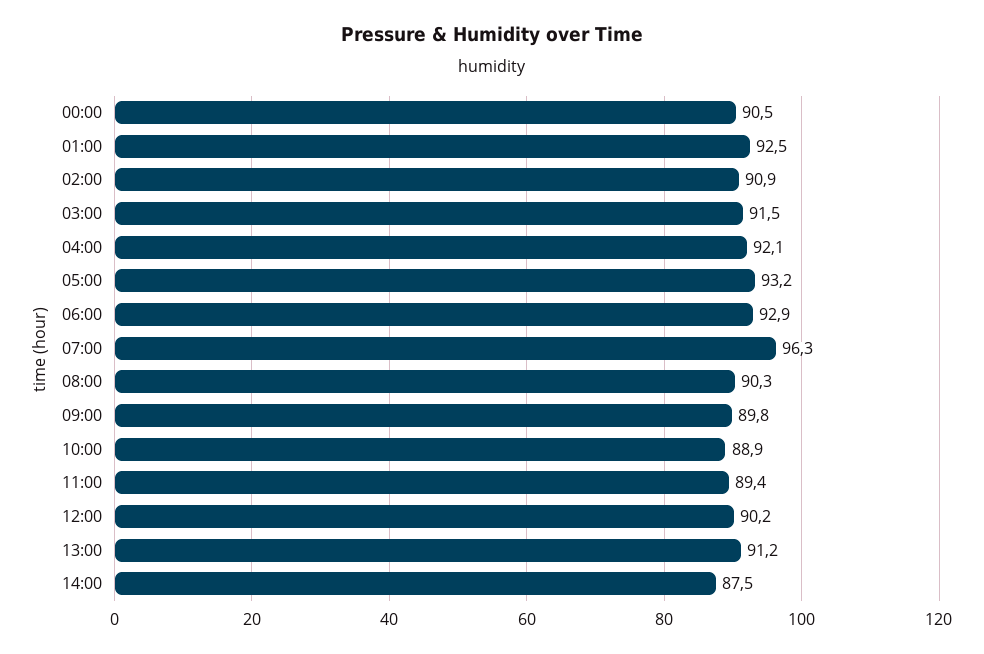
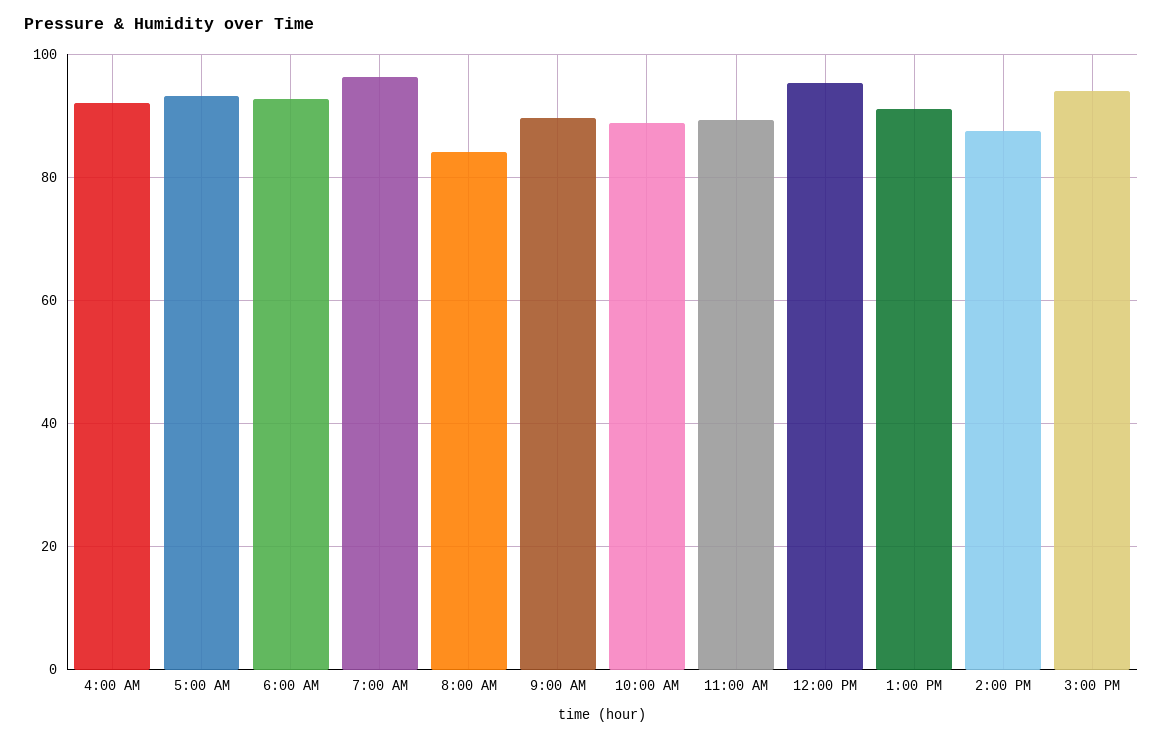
00:00: 90.5 -> none
01:00: 92.5 -> none
02:00: 90.9 -> none
03:00: 91.5 -> none
08:00: 90.3 -> 84
12:00: 90.2 -> 96
3:00 PM: none -> 94

